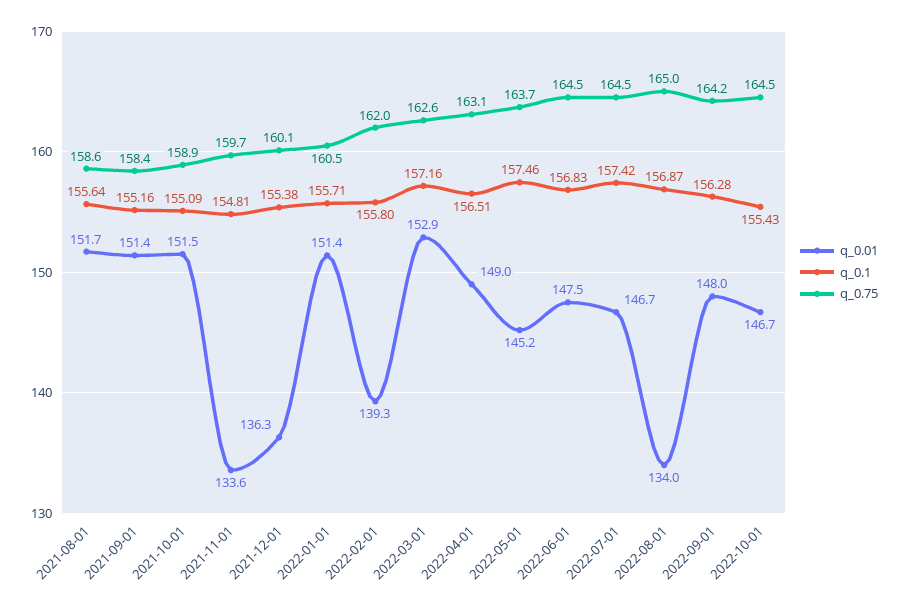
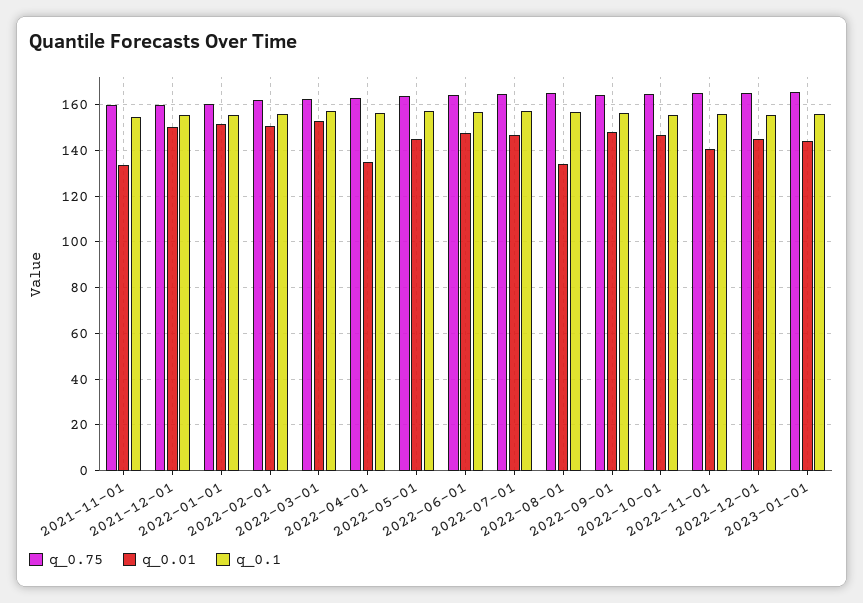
q_0.01, 2021-08-01: 151.7 -> none
q_0.1, 2021-08-01: 155.64 -> none
q_0.75, 2021-08-01: 158.6 -> none
q_0.01, 2021-09-01: 151.4 -> none
q_0.1, 2021-09-01: 155.16 -> none
q_0.75, 2021-09-01: 158.4 -> none
q_0.01, 2021-10-01: 151.5 -> none
q_0.1, 2021-10-01: 155.09 -> none
q_0.75, 2021-10-01: 158.9 -> none
q_0.01, 2021-12-01: 136.3 -> 150
q_0.01, 2022-02-01: 139.3 -> 150
q_0.01, 2022-04-01: 149 -> 135
q_0.75, 2022-11-01: none -> 165
q_0.01, 2022-11-01: none -> 140
q_0.1, 2022-11-01: none -> 155
q_0.75, 2022-12-01: none -> 165
q_0.01, 2022-12-01: none -> 145
q_0.1, 2022-12-01: none -> 155
q_0.75, 2023-01-01: none -> 165
q_0.01, 2023-01-01: none -> 145
q_0.1, 2023-01-01: none -> 155

